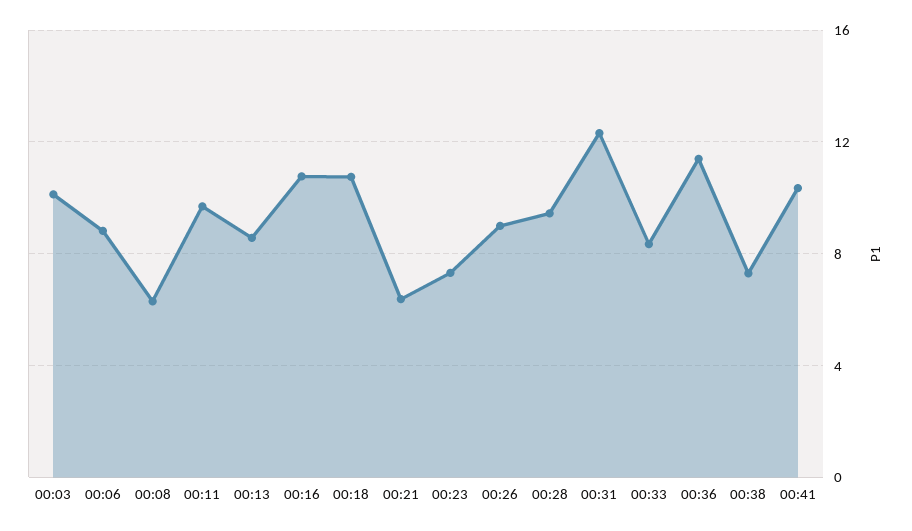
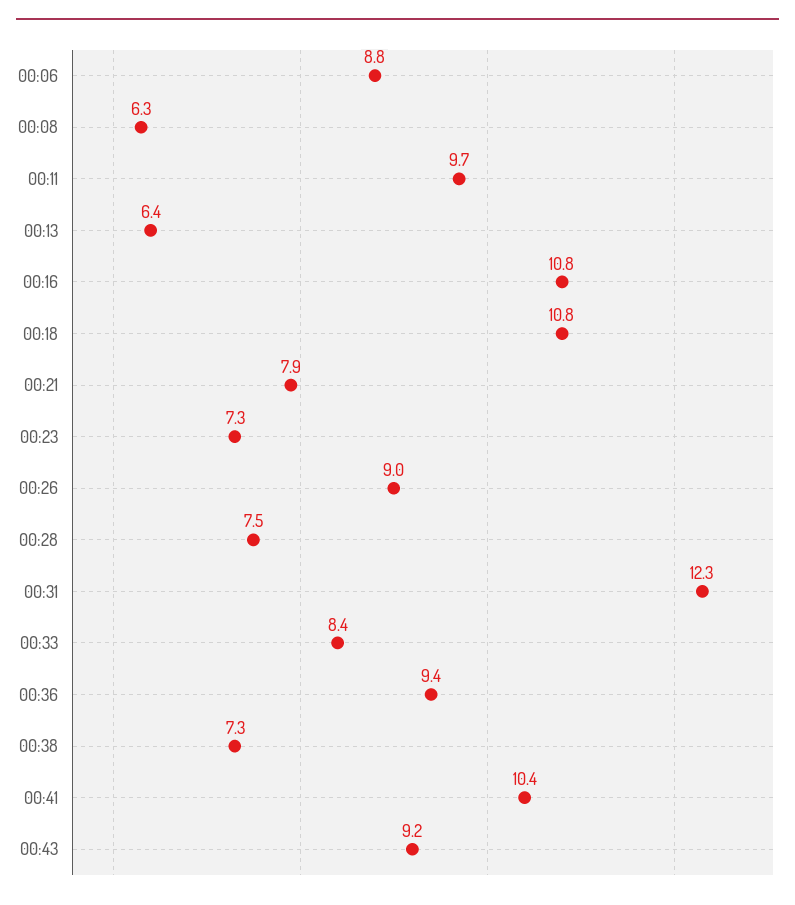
00:03: 10 -> none
00:13: 8.5 -> 6.4
00:21: 6.5 -> 7.9
00:28: 9.5 -> 7.5
00:36: 11.5 -> 9.4
00:43: none -> 9.2

